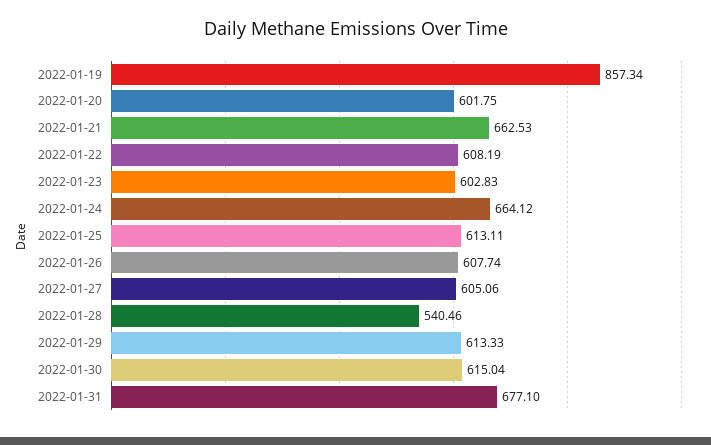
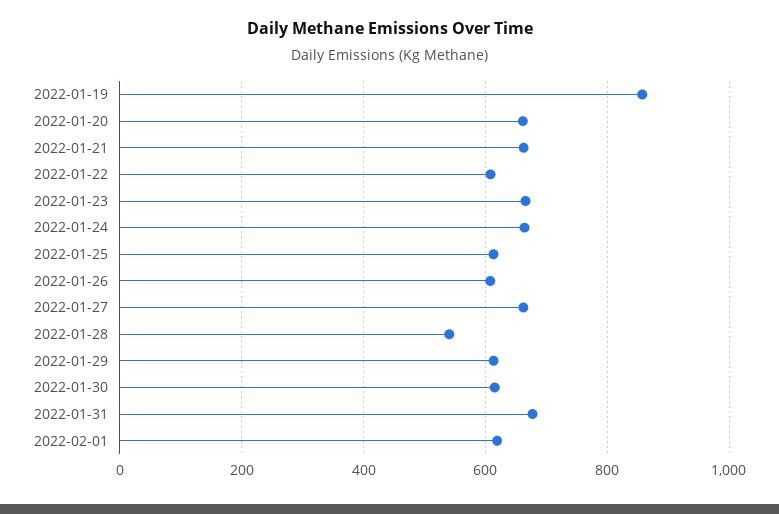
2022-01-20: 601.75 -> 660
2022-01-23: 602.83 -> 660
2022-01-27: 605.06 -> 660
2022-02-01: none -> 620

